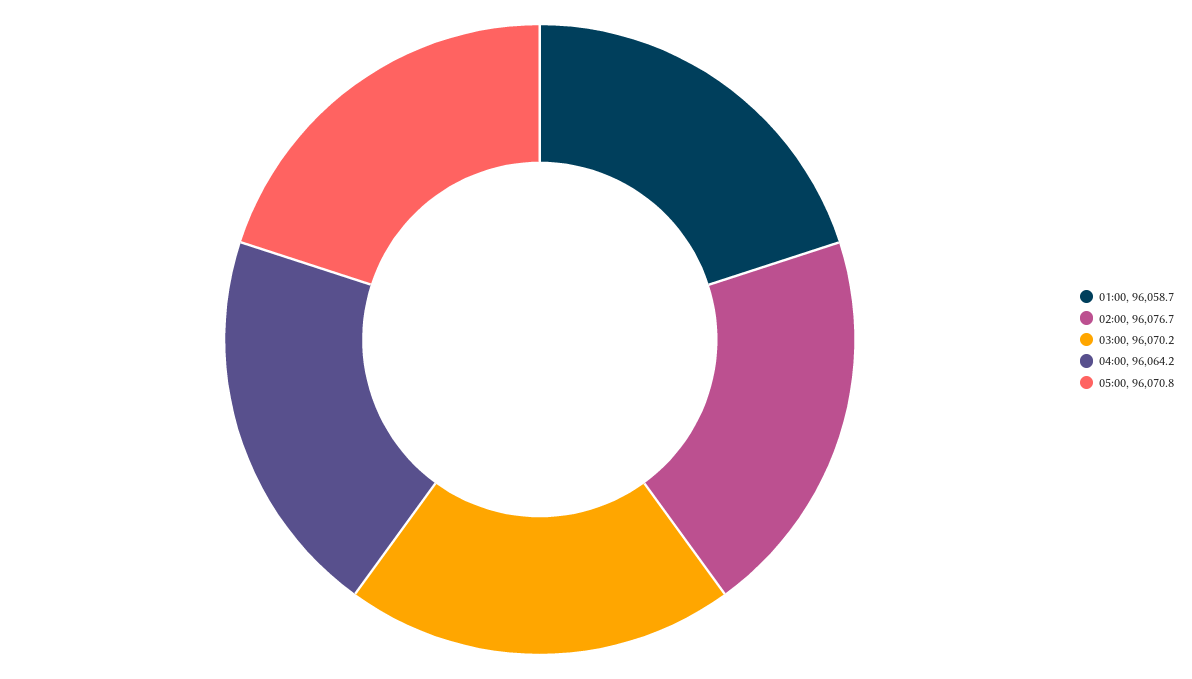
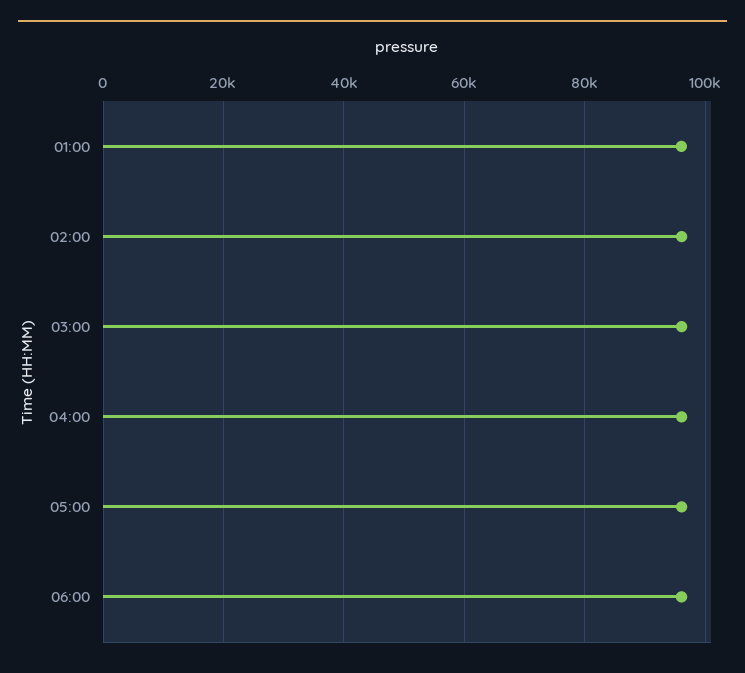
06:00: none -> 96000

